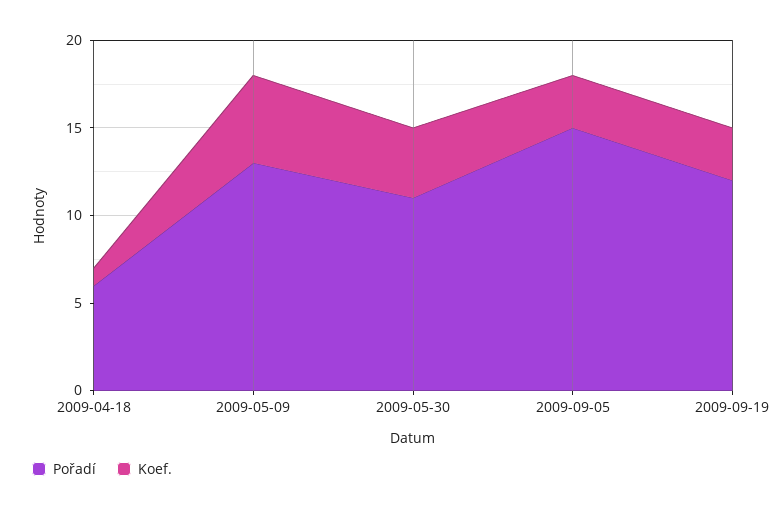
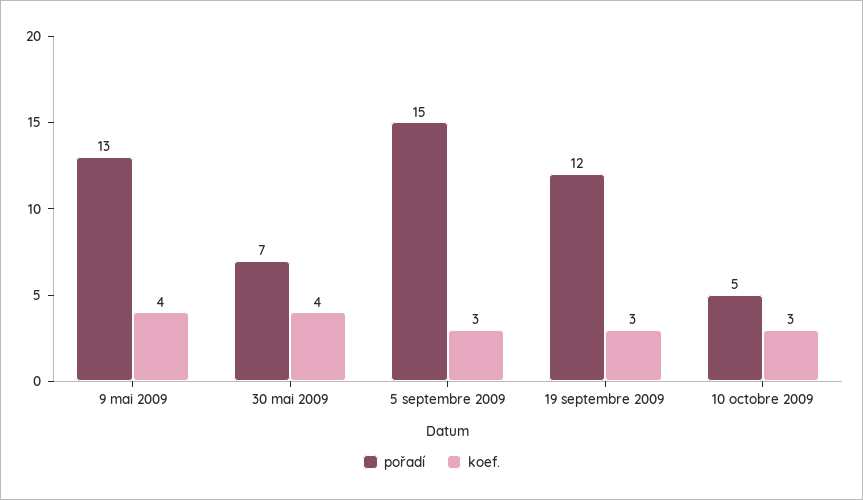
Pořadí, 2009-04-18: 6 -> none
Koef., 2009-04-18: 1 -> none
Koef., 2009-05-09: 5 -> 4
Pořadí, 2009-05-30: 11 -> 7
Pořadí, 10 octobre 2009: none -> 5
Koef., 10 octobre 2009: none -> 3

